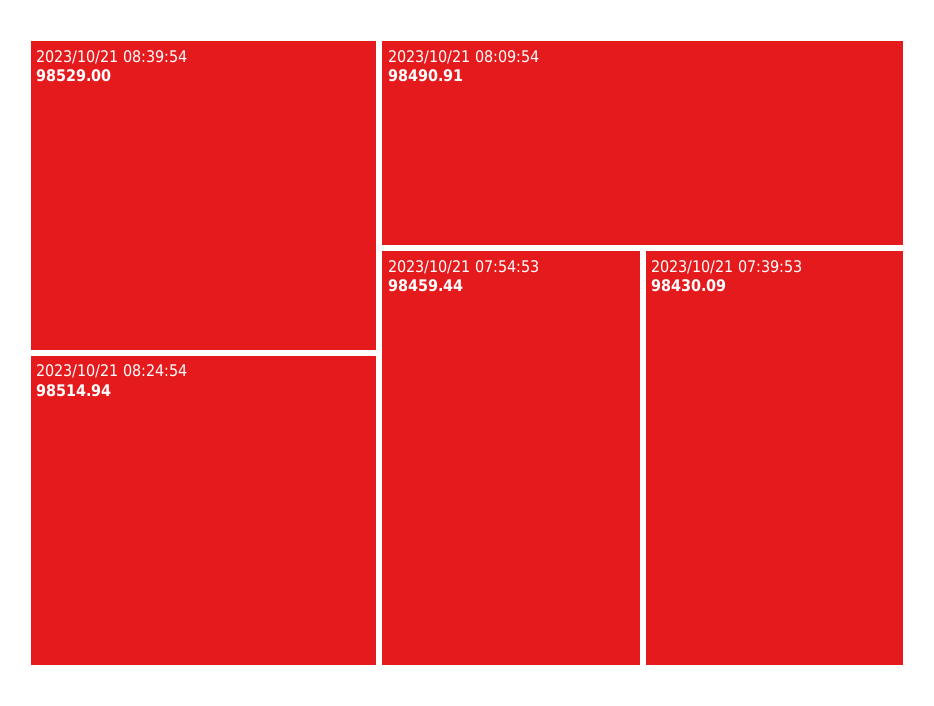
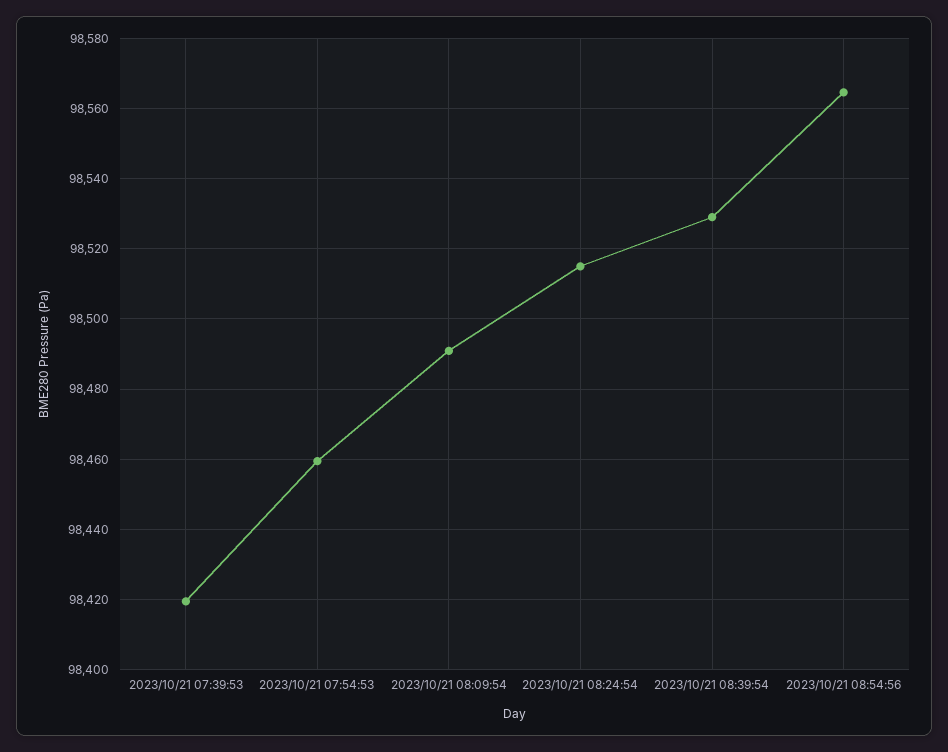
2023/10/21 07:39:53: 98430.09 -> 98420
2023/10/21 08:54:56: none -> 98564

